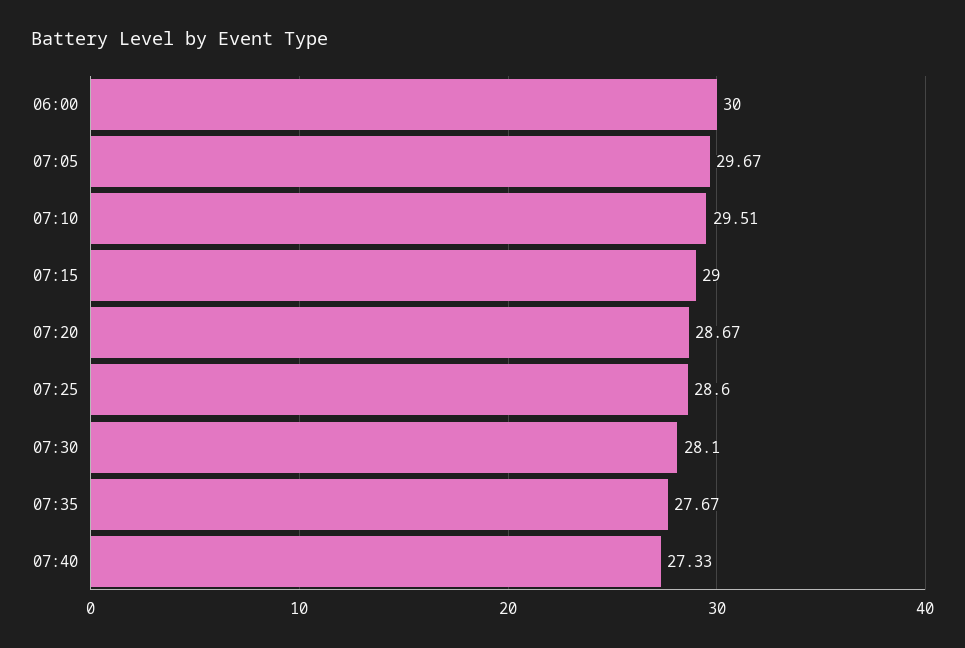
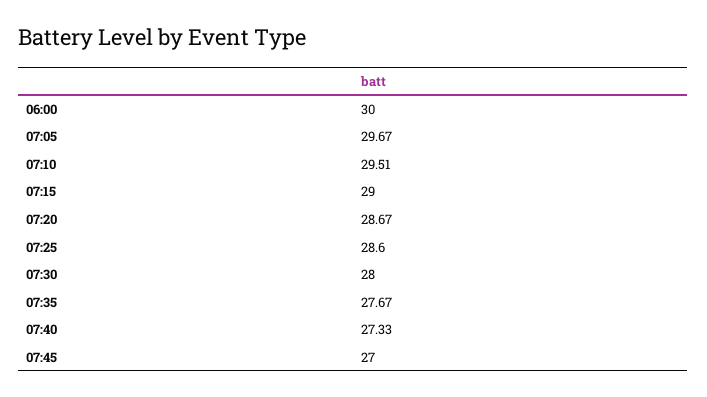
07:30: 28.1 -> 28
07:45: none -> 27

